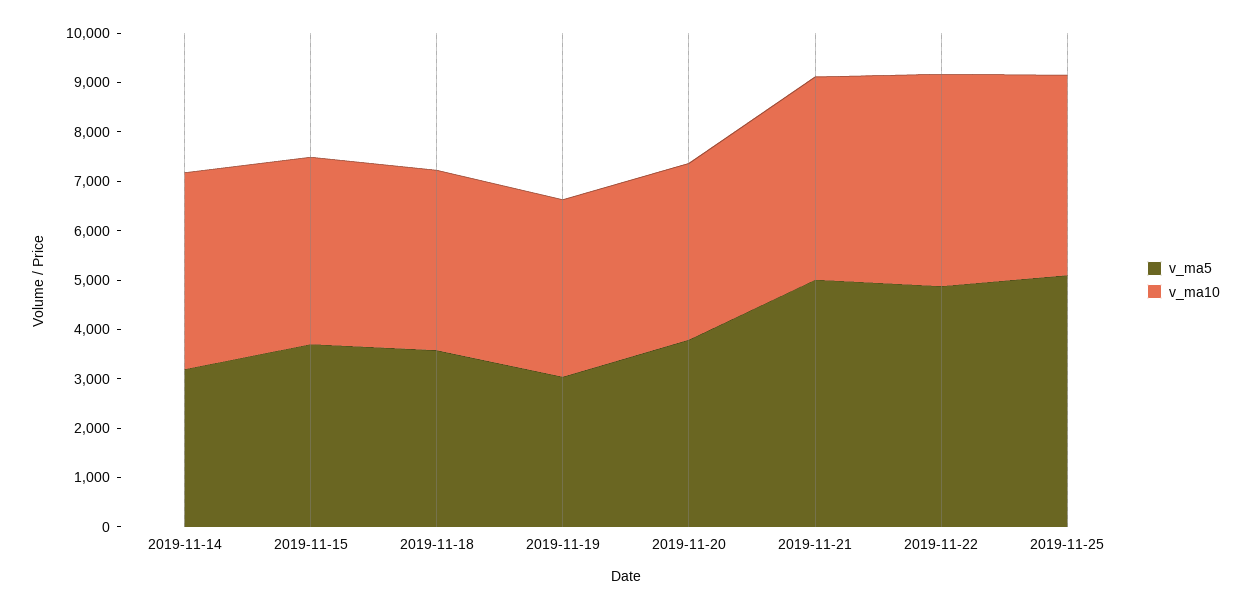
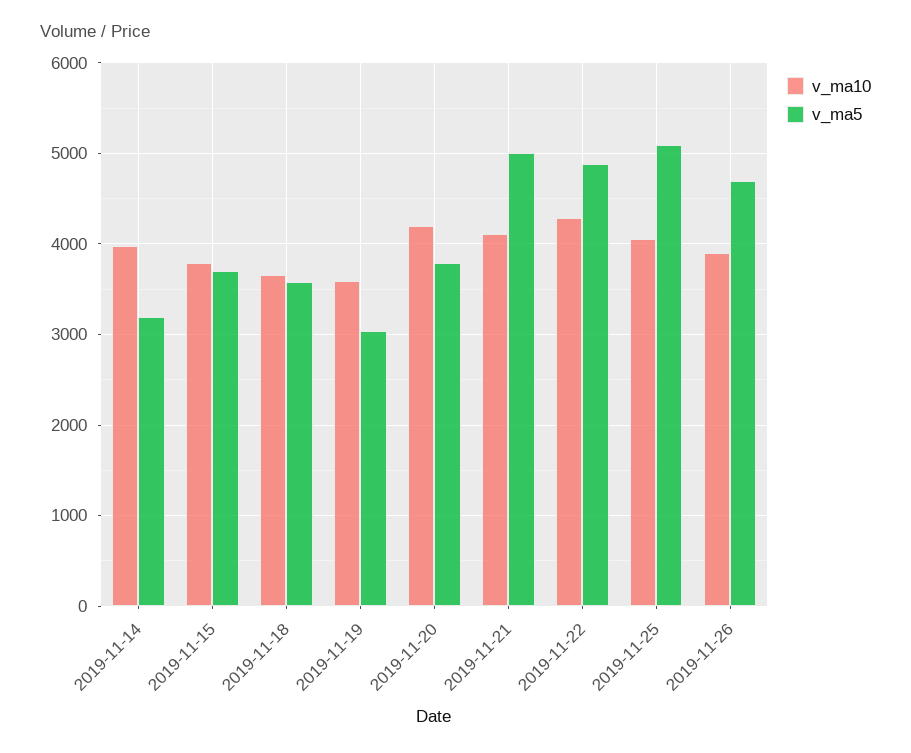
v_ma10, 2019-11-20: 3600 -> 4200
v_ma10, 2019-11-26: none -> 3900
v_ma5, 2019-11-26: none -> 4700

